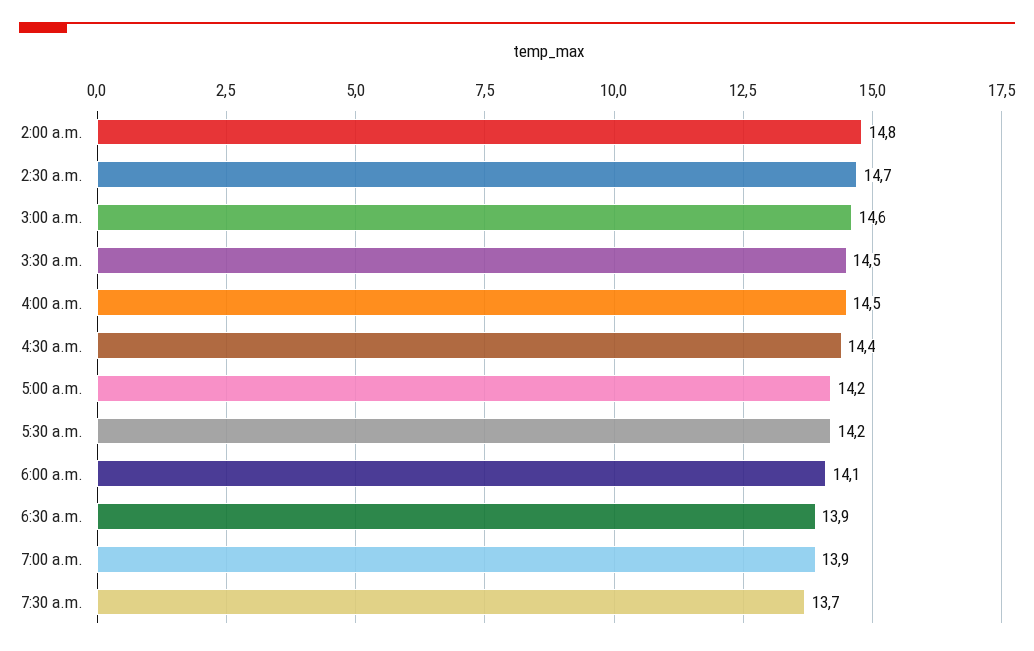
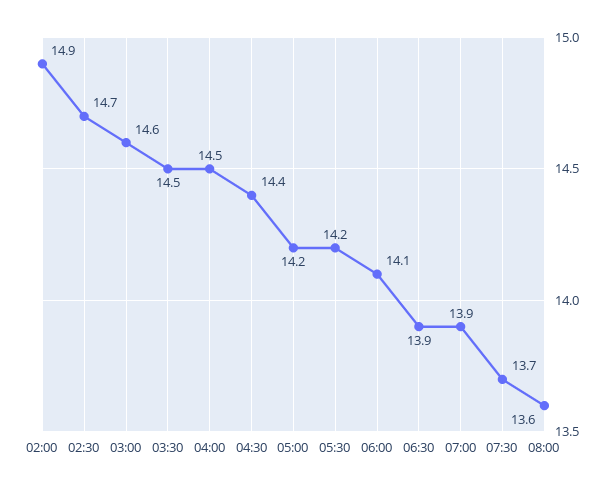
2:00 a.m.: 14.8 -> 14.9
08:00: none -> 13.6

